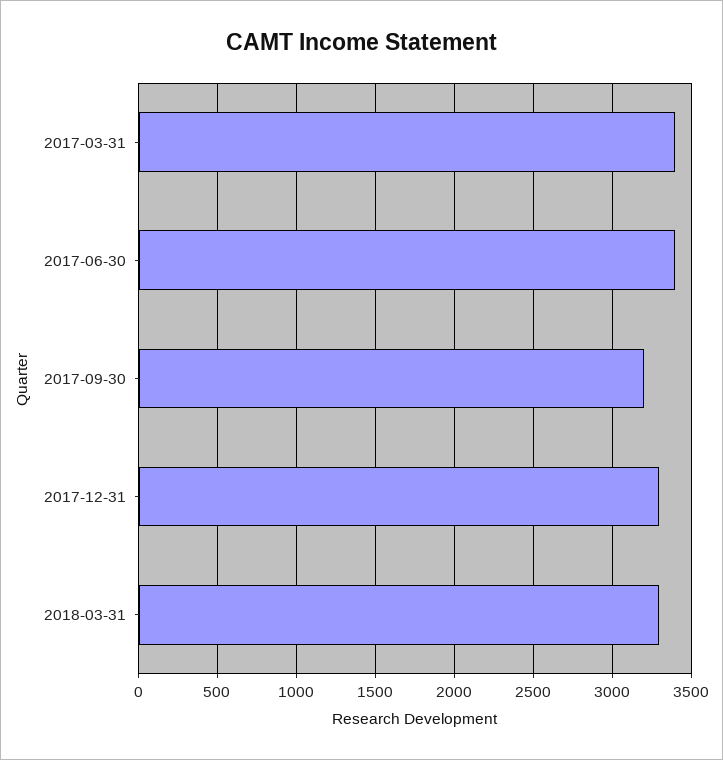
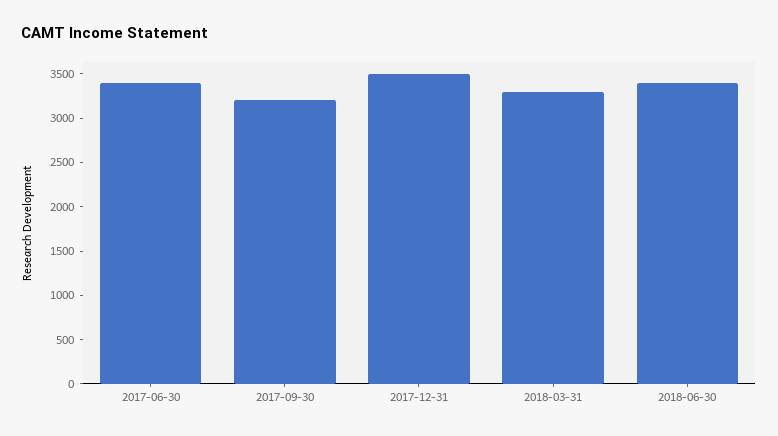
2017-03-31: 3400 -> none
2017-12-31: 3300 -> 3500
2018-06-30: none -> 3400

